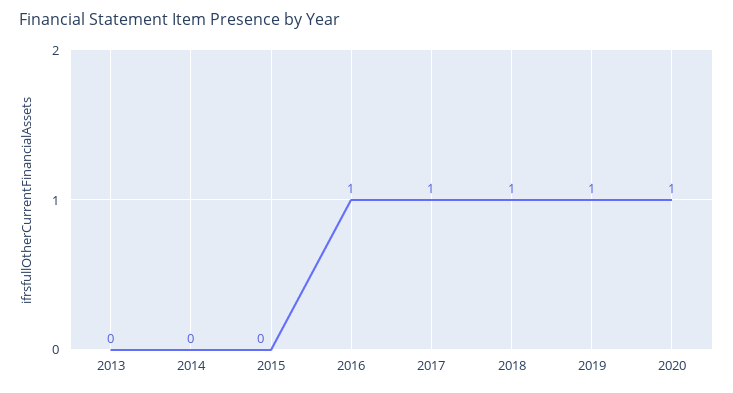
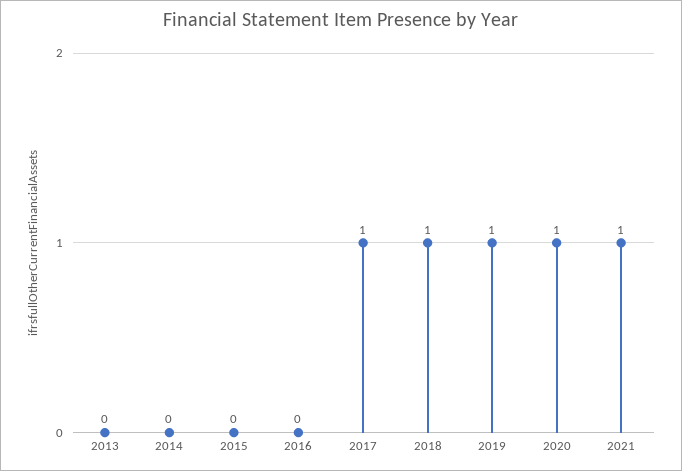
2016: 1 -> 0
2021: none -> 1

